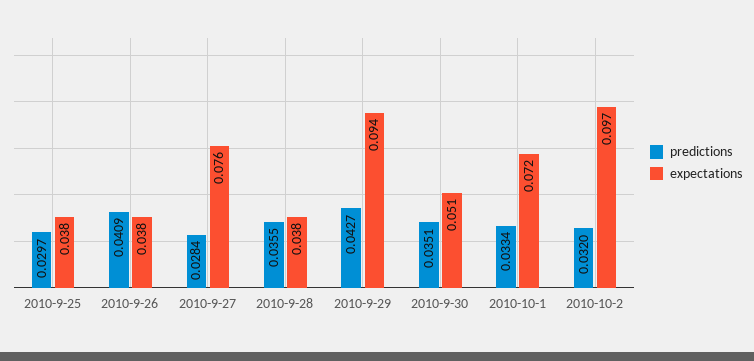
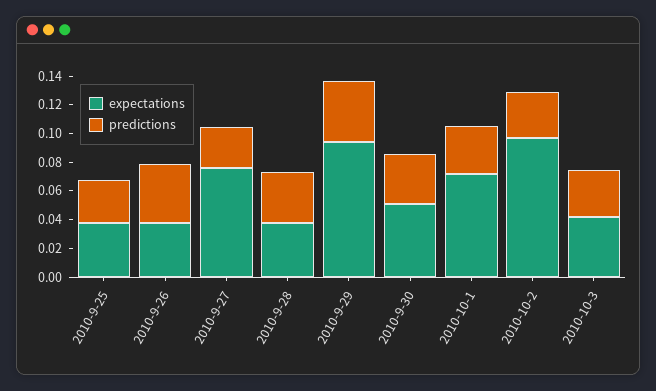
expectations, 2010-10-3: none -> 0.04
predictions, 2010-10-3: none -> 0.03

